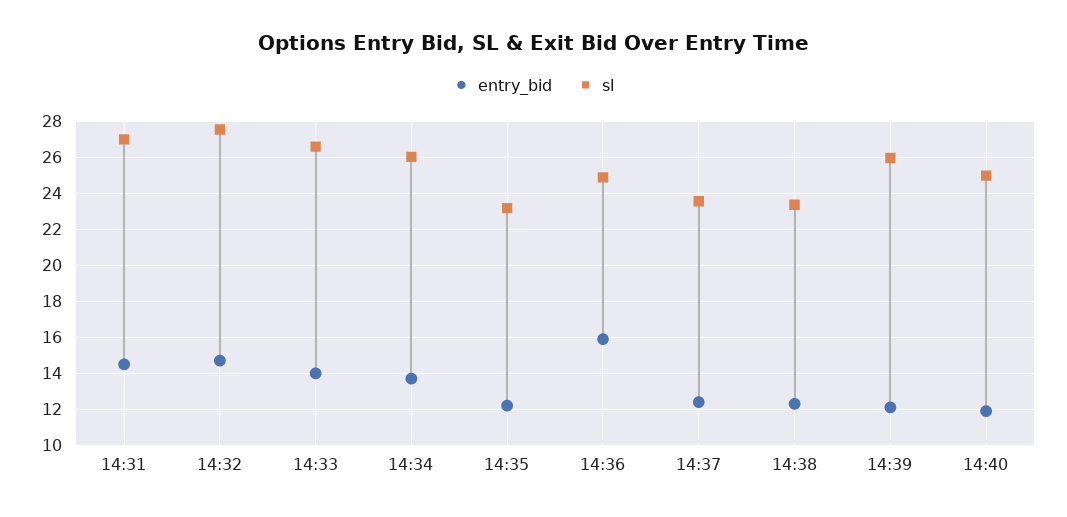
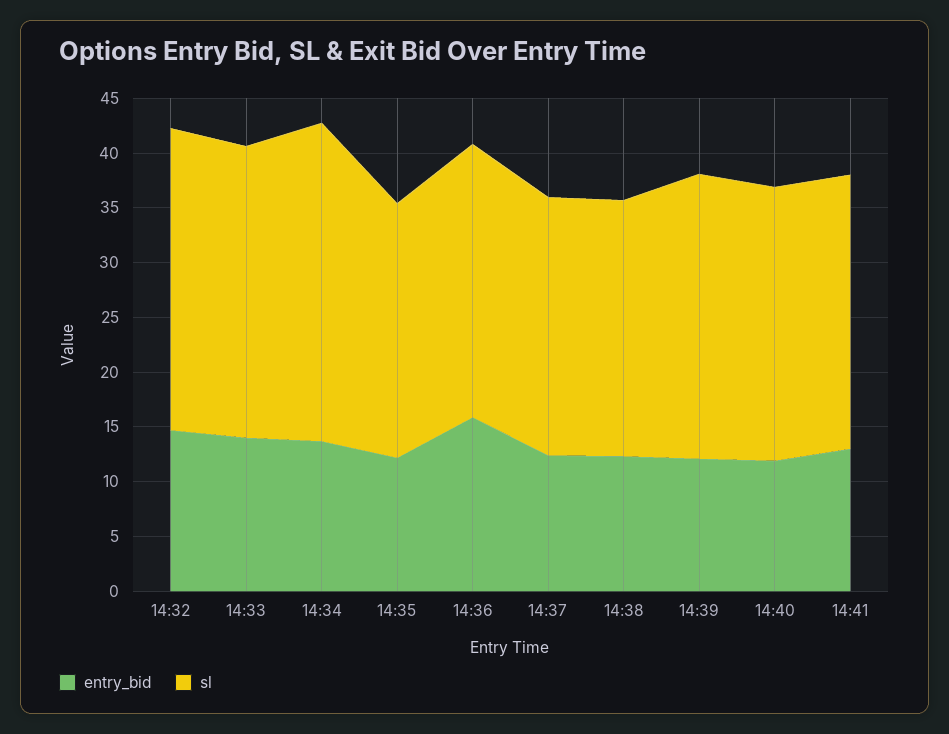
entry_bid, 14:31: 14.5 -> none
sl, 14:31: 27 -> none
sl, 14:34: 26 -> 29
entry_bid, 14:41: none -> 13
sl, 14:41: none -> 25

